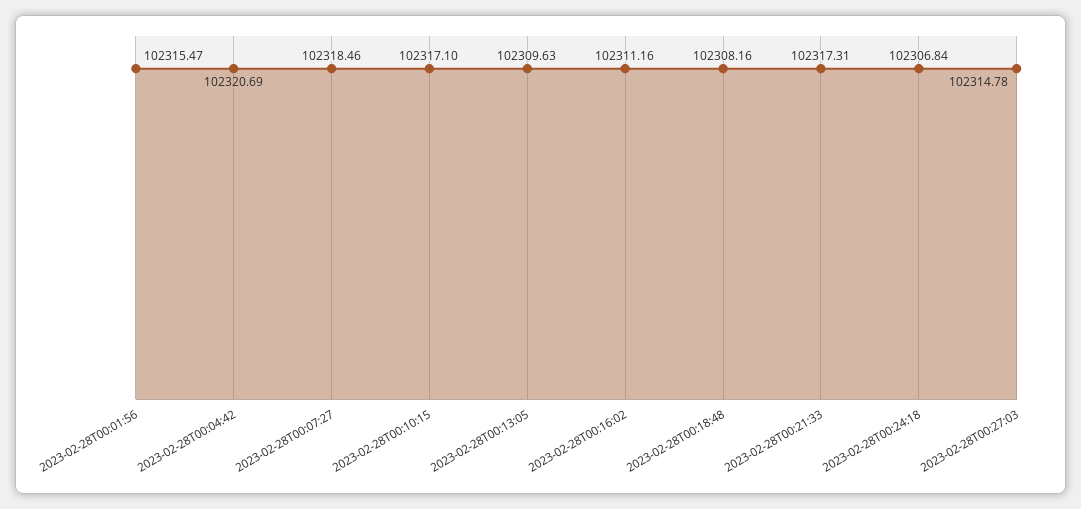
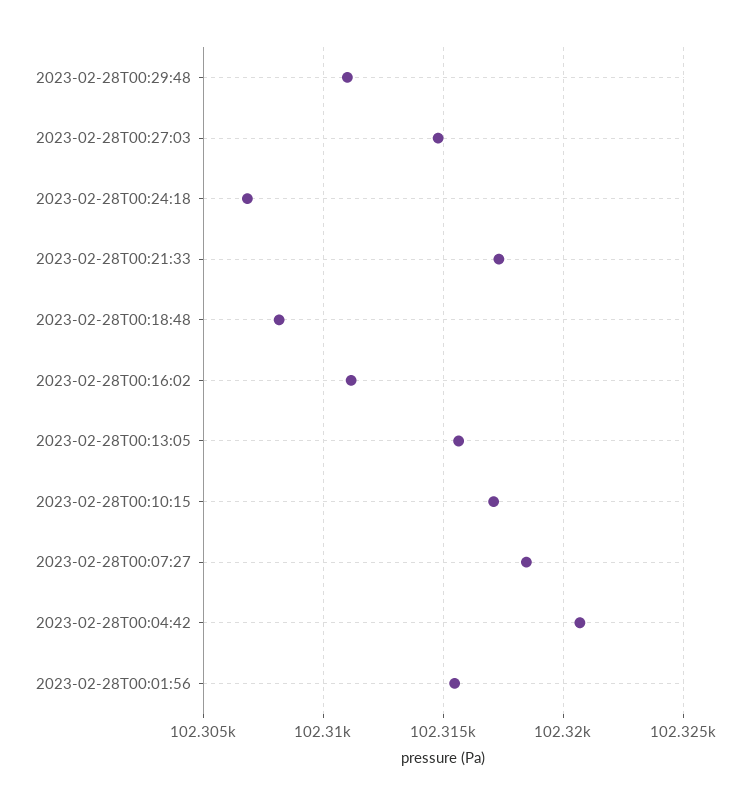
2023-02-28T00:13:05: 102309.63 -> 102315.5
2023-02-28T00:29:48: none -> 102311

